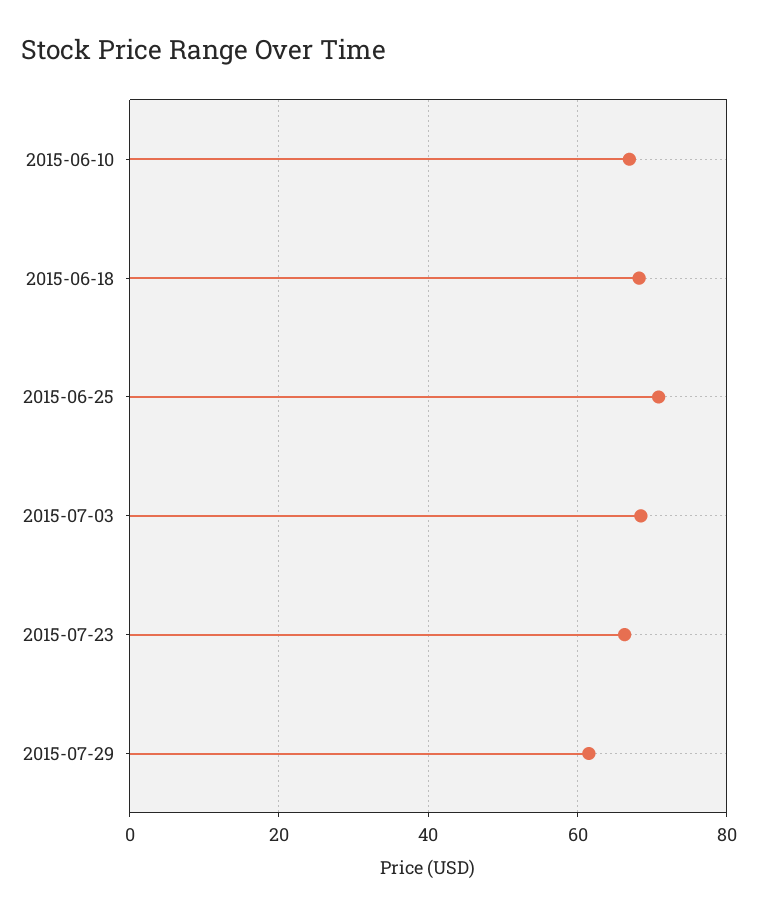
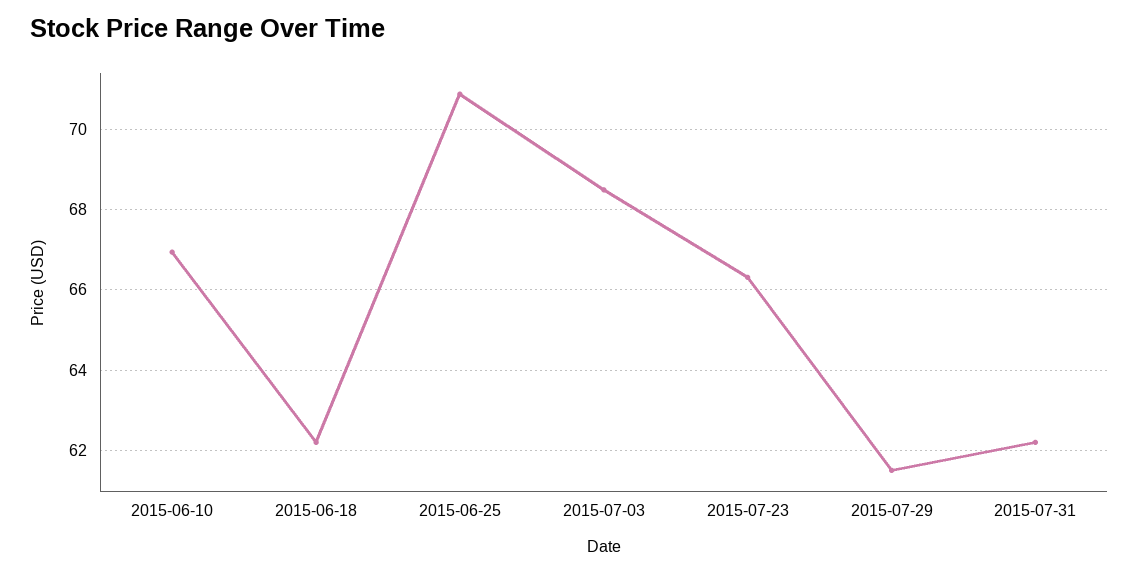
2015-06-18: 68 -> 62.2
2015-07-31: none -> 62.2

